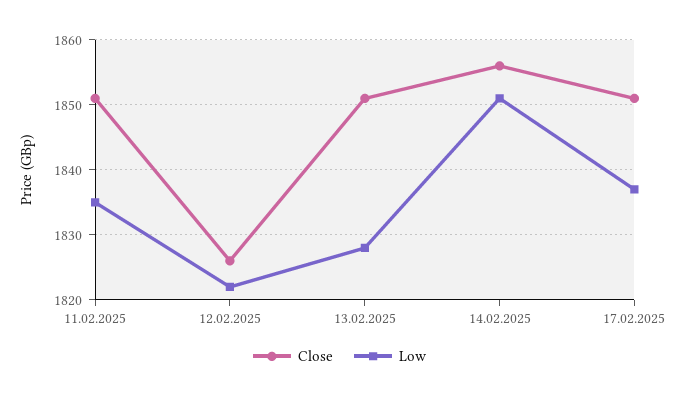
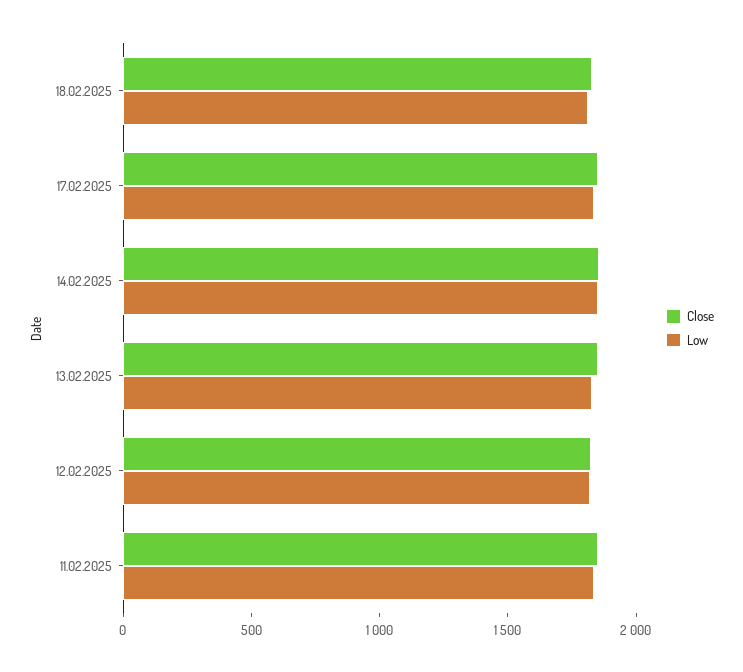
Close, 18.02.2025: none -> 1800
Low, 18.02.2025: none -> 1800

